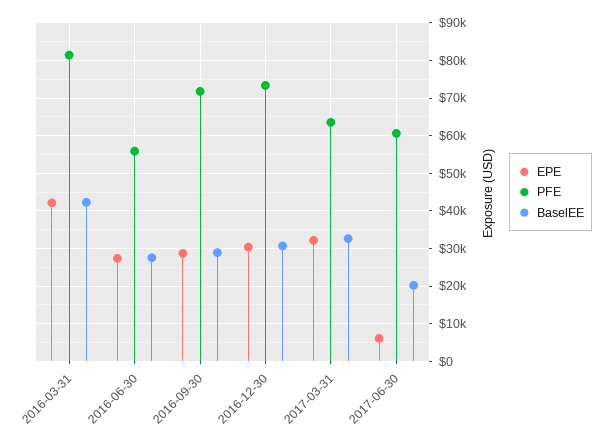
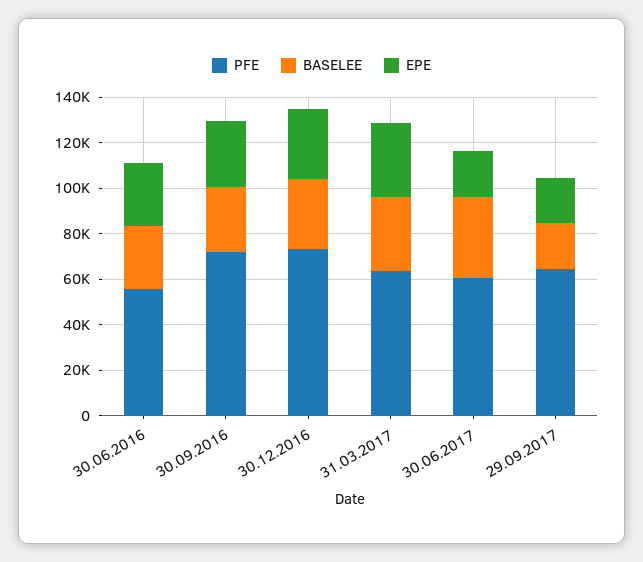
EPE, 2016-03-31: 42000 -> none
PFE, 2016-03-31: 82000 -> none
BaselEE, 2016-03-31: 42000 -> none
EPE, 2017-06-30: 6000 -> 20000
BaselEE, 2017-06-30: 20000 -> 35000
PFE, 29.09.2017: none -> 65000
BaselEE, 29.09.2017: none -> 20000
EPE, 29.09.2017: none -> 20000

